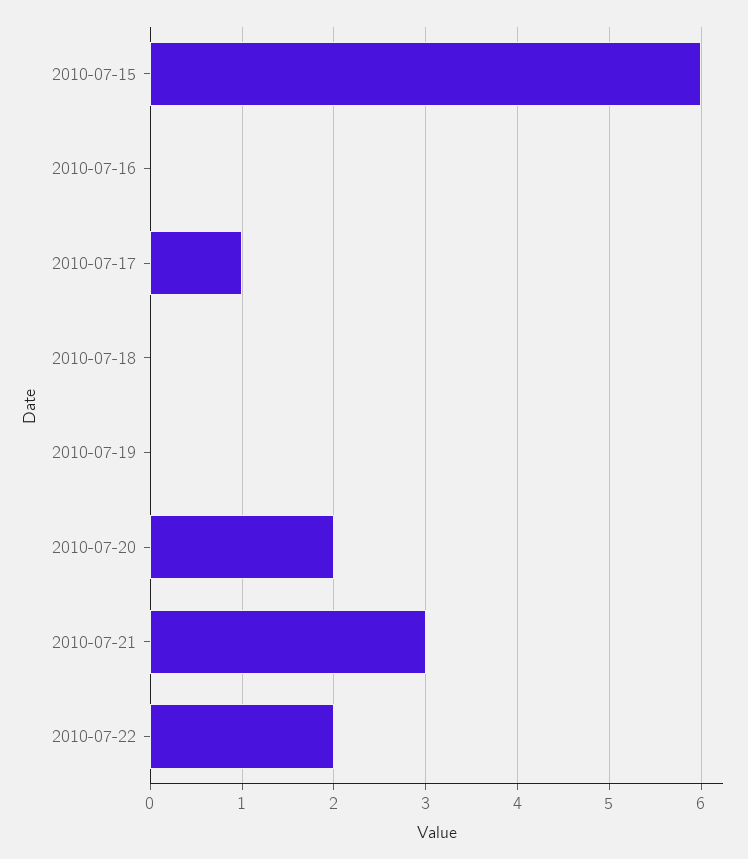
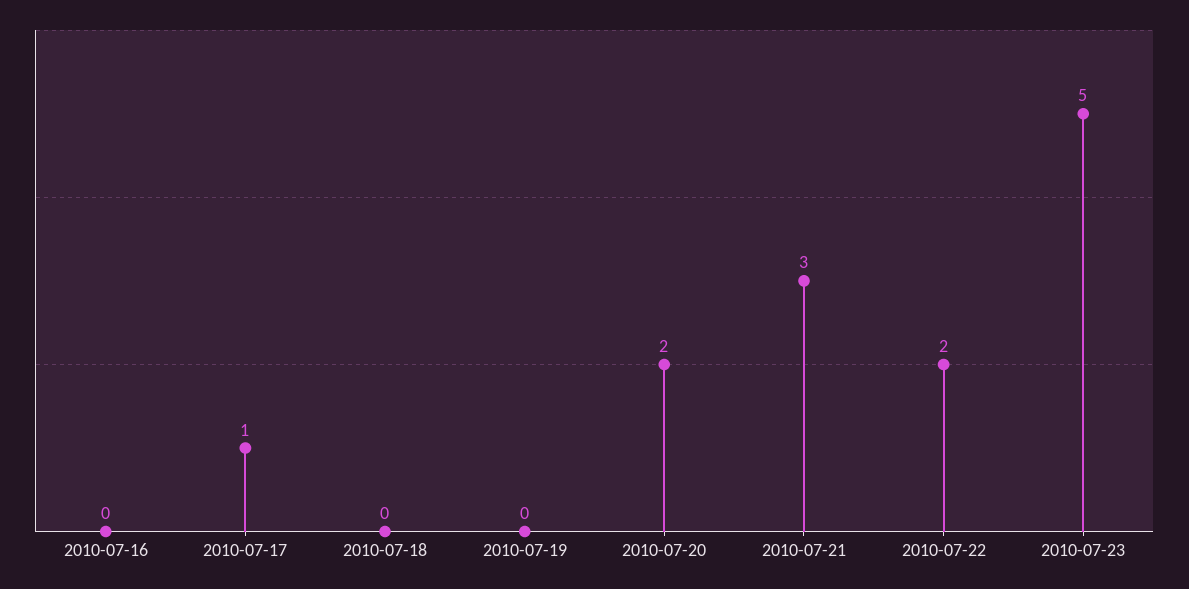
2010-07-15: 6 -> none
2010-07-23: none -> 5

